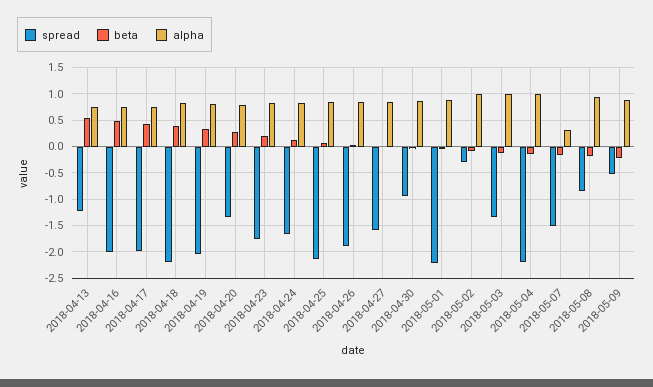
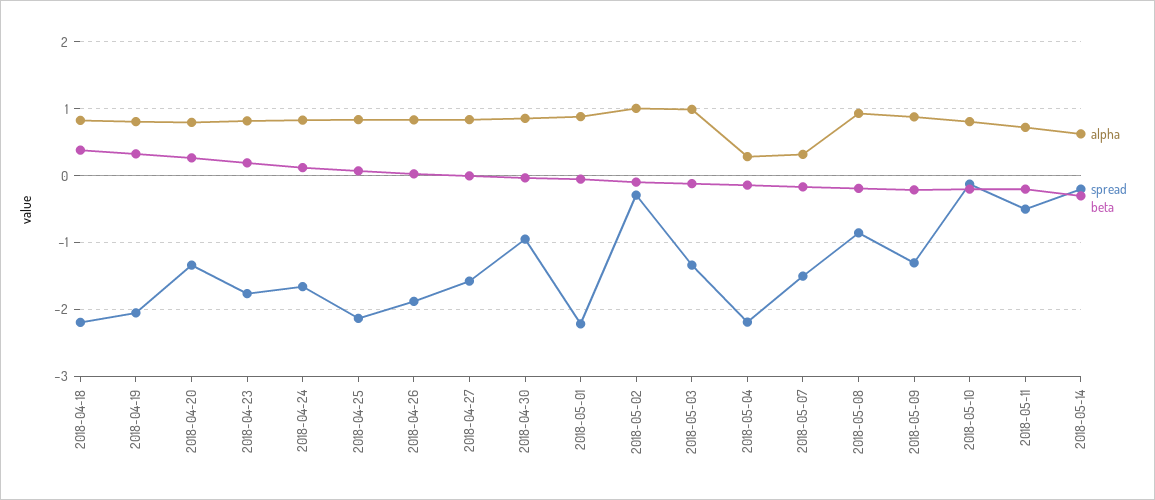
spread, 2018-04-13: -1.25 -> none
beta, 2018-04-13: 0.5 -> none
alpha, 2018-04-13: 0.75 -> none
spread, 2018-04-16: -2 -> none
beta, 2018-04-16: 0.5 -> none
alpha, 2018-04-16: 0.75 -> none
spread, 2018-04-17: -2 -> none
beta, 2018-04-17: 0.5 -> none
alpha, 2018-04-17: 0.75 -> none
alpha, 2018-05-04: 1 -> 0.3
spread, 2018-05-09: -0.5 -> -1.3
alpha, 2018-05-10: none -> 0.8
spread, 2018-05-10: none -> -0.1
beta, 2018-05-10: none -> -0.2
alpha, 2018-05-11: none -> 0.7
spread, 2018-05-11: none -> -0.5
beta, 2018-05-11: none -> -0.2
alpha, 2018-05-14: none -> 0.6
spread, 2018-05-14: none -> -0.2
beta, 2018-05-14: none -> -0.3

